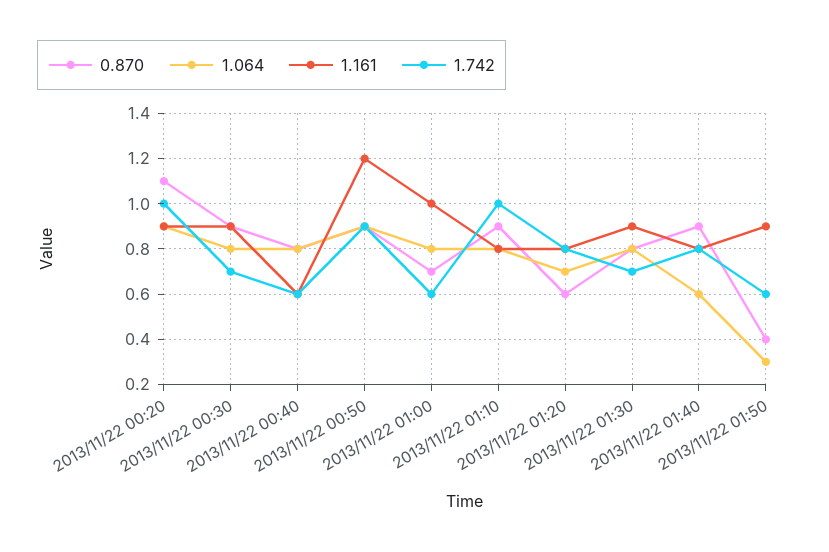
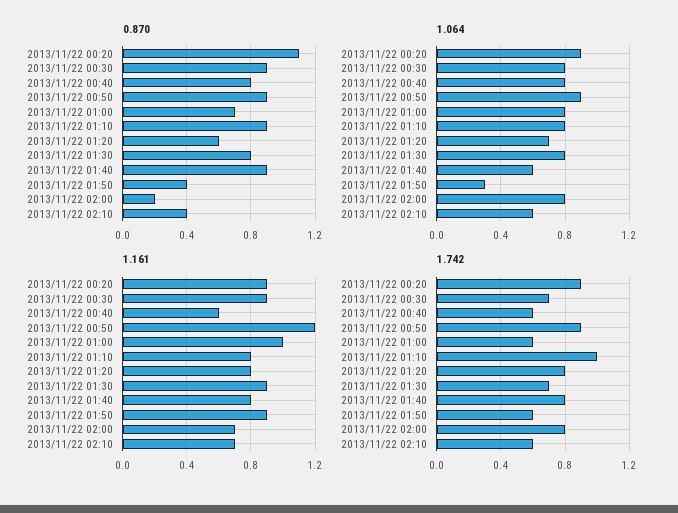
1.742, 2013/11/22 00:20: 1 -> 0.9
0.870, 2013/11/22 02:00: none -> 0.2
0.870, 2013/11/22 02:10: none -> 0.4
1.064, 2013/11/22 02:00: none -> 0.8
1.064, 2013/11/22 02:10: none -> 0.6
1.161, 2013/11/22 02:00: none -> 0.7
1.161, 2013/11/22 02:10: none -> 0.7
1.742, 2013/11/22 02:00: none -> 0.8
1.742, 2013/11/22 02:10: none -> 0.6

